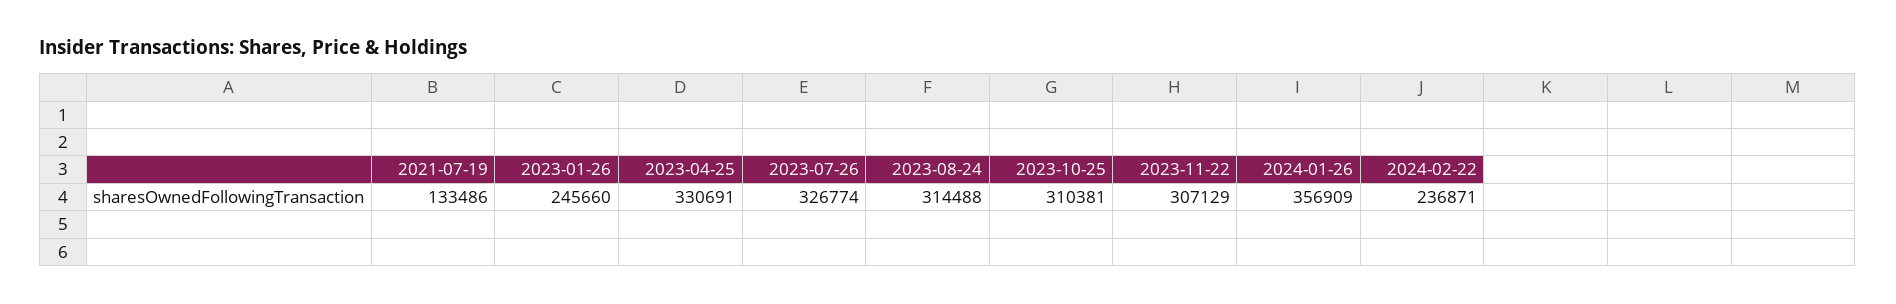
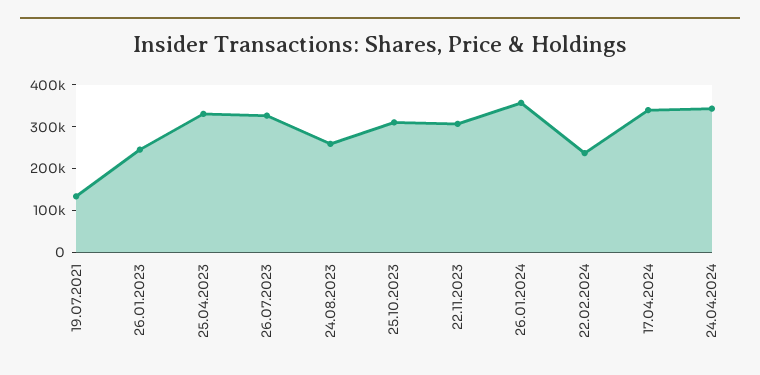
2023-08-24: 314488 -> 260000
17.04.2024: none -> 340000
24.04.2024: none -> 340000

